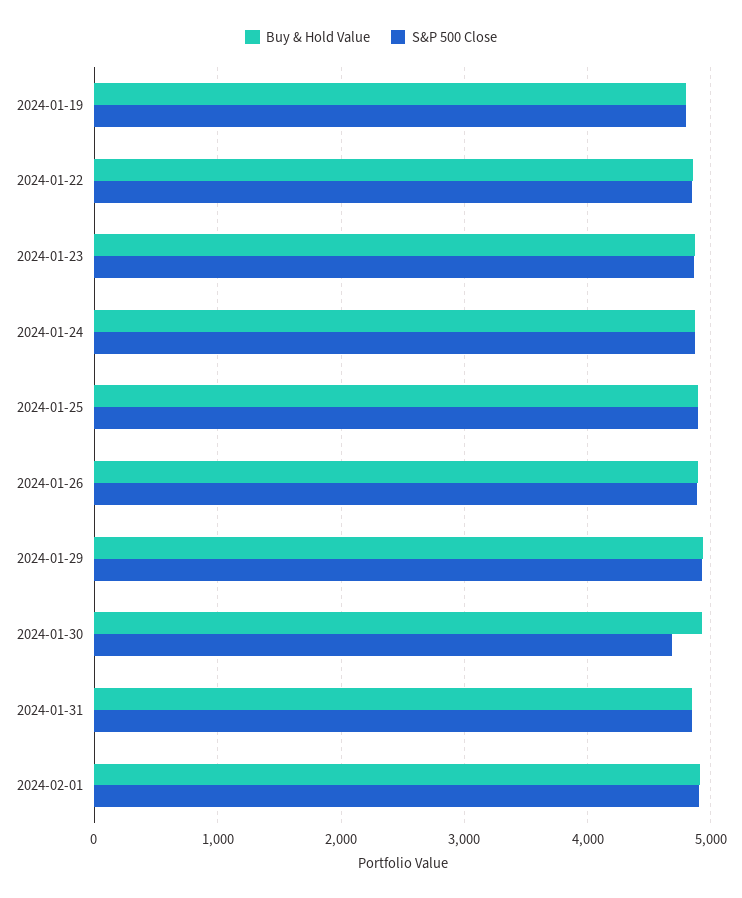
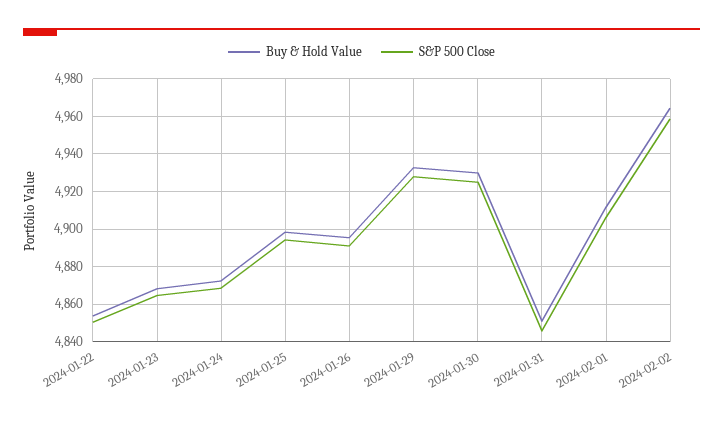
Buy & Hold Value, 2024-01-19: 4800 -> none
S&P 500 Close, 2024-01-19: 4800 -> none
S&P 500 Close, 2024-01-30: 4700 -> 4925
Buy & Hold Value, 2024-02-02: none -> 4965
S&P 500 Close, 2024-02-02: none -> 4960

